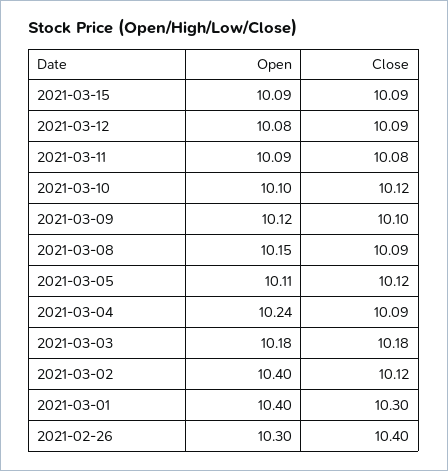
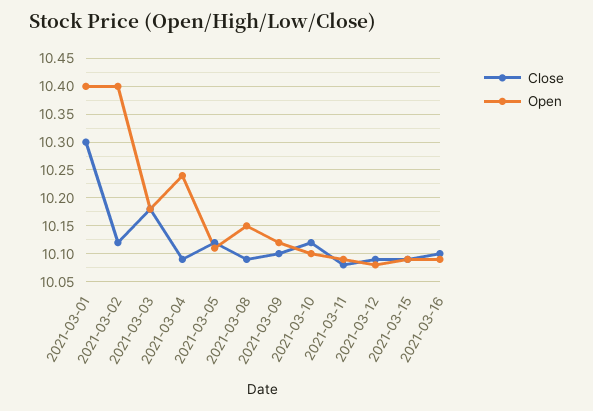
Open, 2021-02-26: 10.3 -> none
Close, 2021-02-26: 10.4 -> none
Close, 2021-03-16: none -> 10.1
Open, 2021-03-16: none -> 10.1

